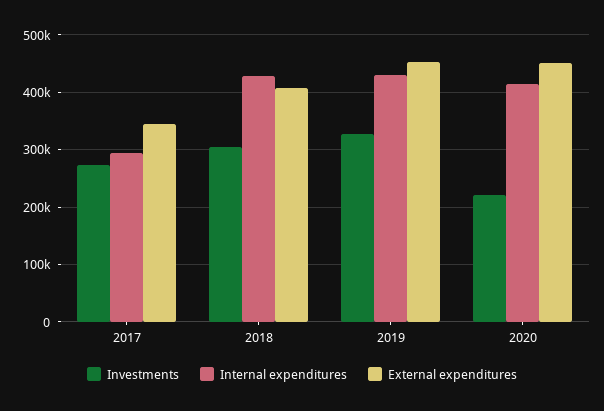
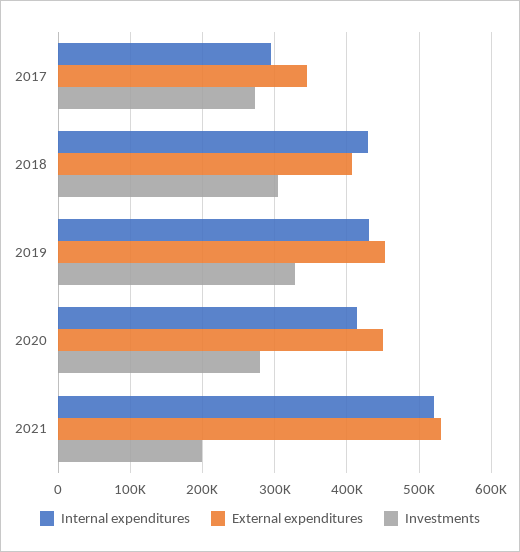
Investments, 2020: 220000 -> 280000
Internal expenditures, 2021: none -> 520000
External expenditures, 2021: none -> 530000
Investments, 2021: none -> 200000

